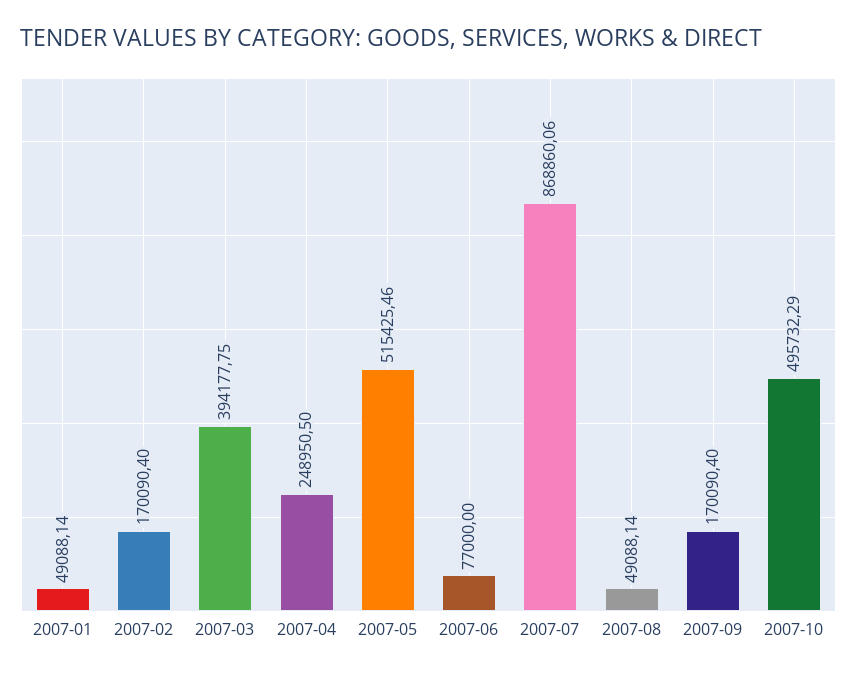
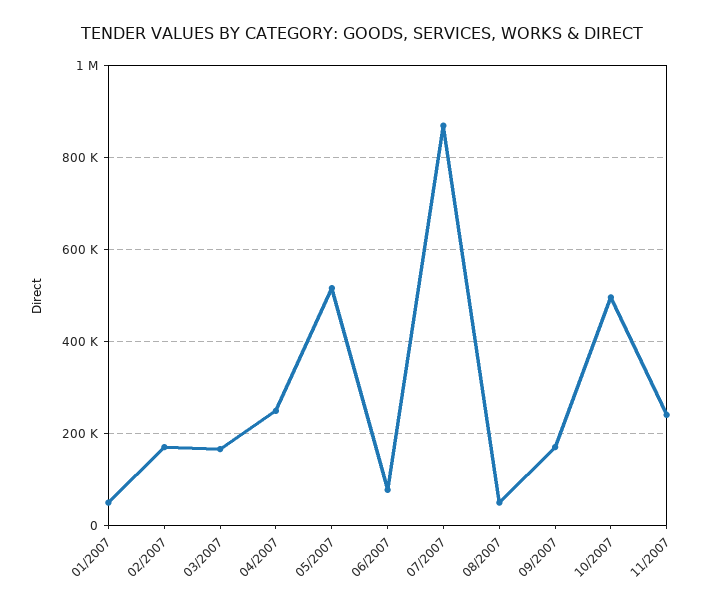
2007-03: 394177.75 -> 160000
11/2007: none -> 240000

